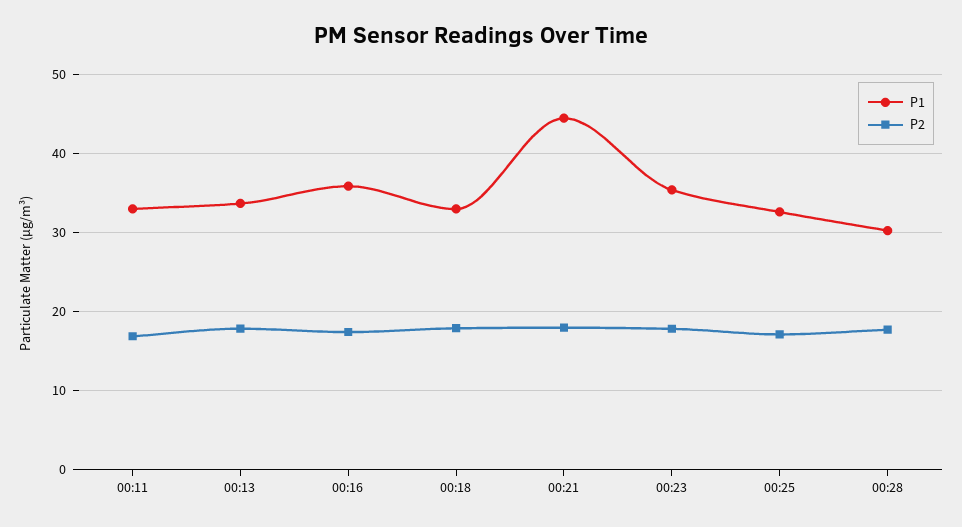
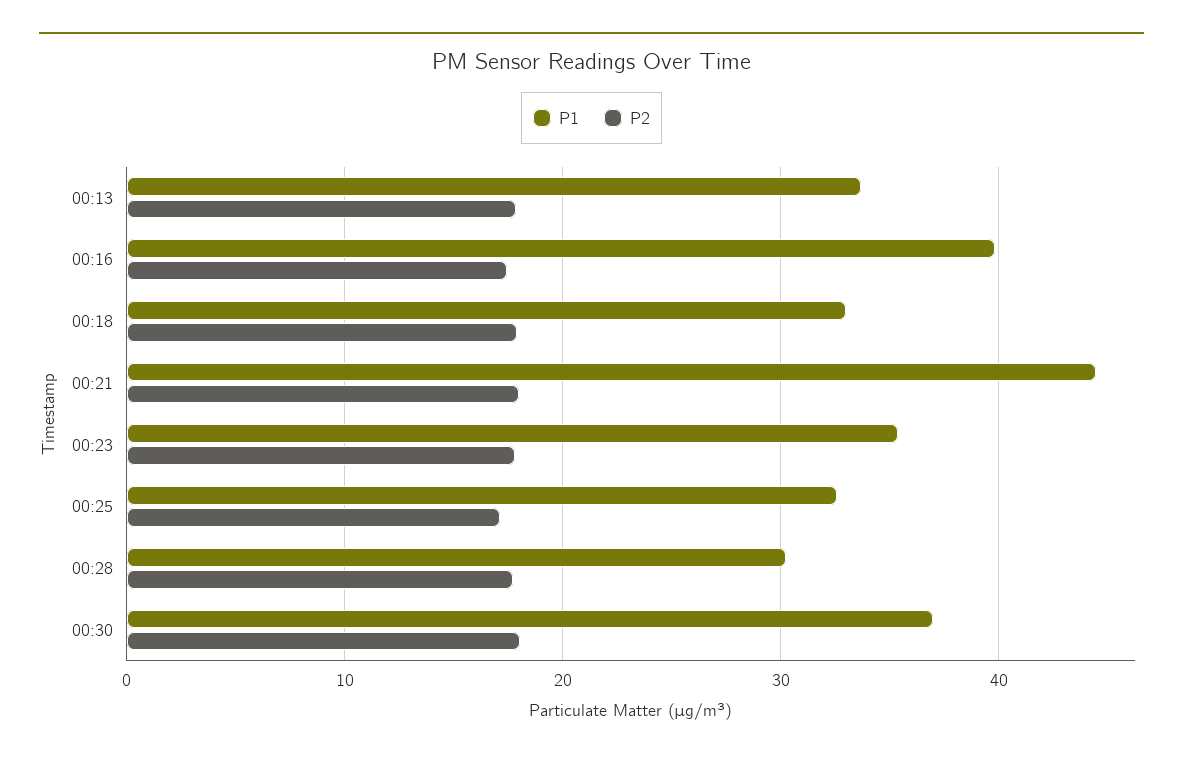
P1, 00:11: 33 -> none
P2, 00:11: 17 -> none
P1, 00:16: 36 -> 40
P1, 00:30: none -> 37
P2, 00:30: none -> 18

